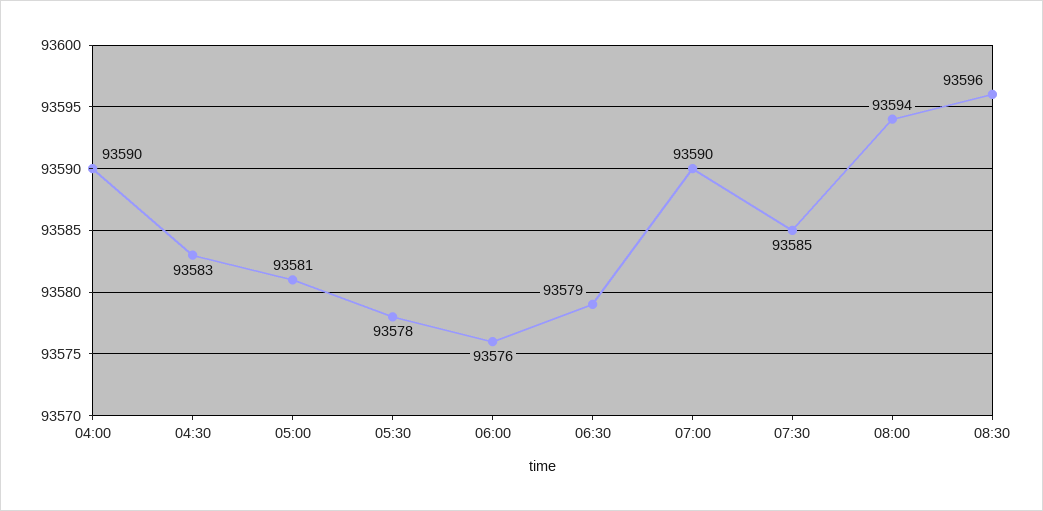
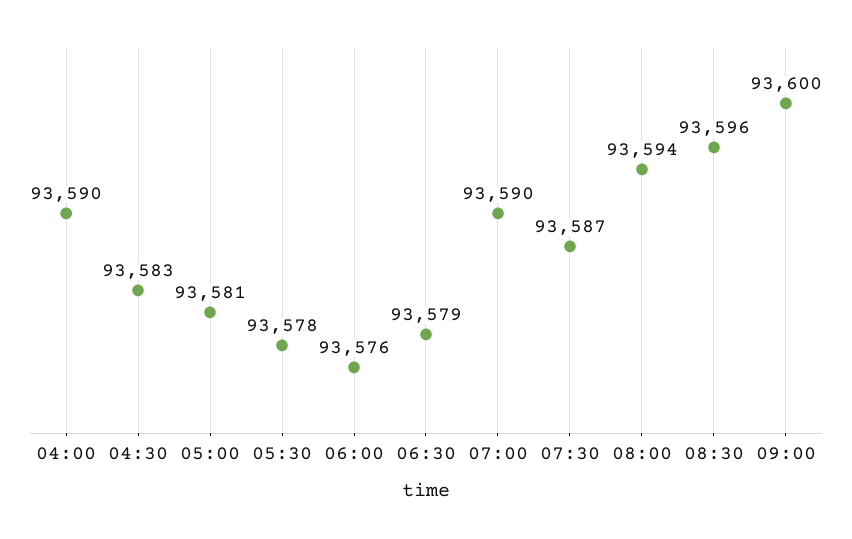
07:30: 93585 -> 93587
09:00: none -> 93600

